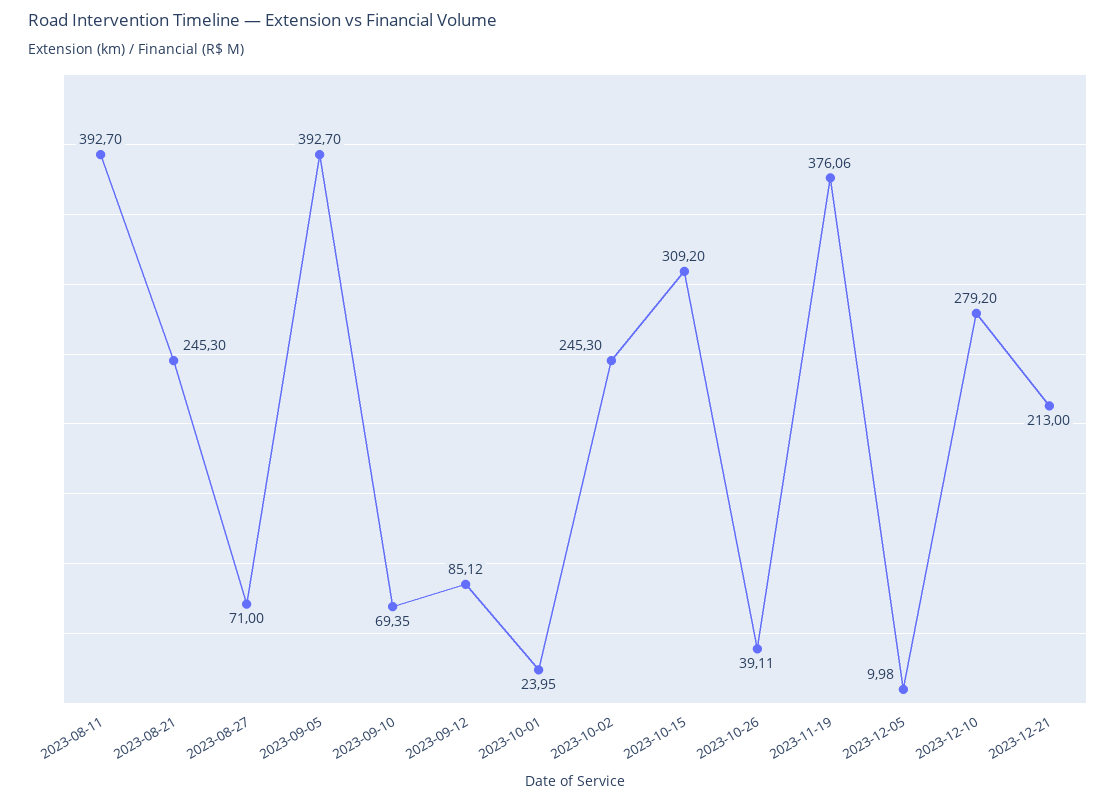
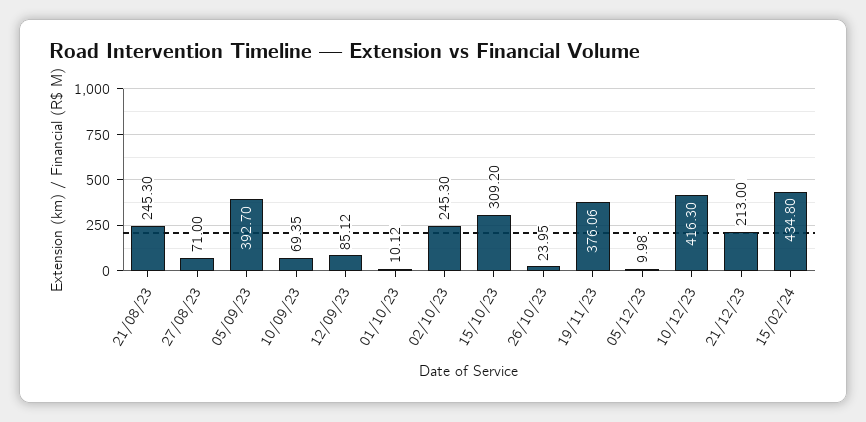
2023-08-11: 392.7 -> none
2023-10-01: 23.95 -> 10.12
2023-10-26: 39.11 -> 23.95
2023-12-10: 279.2 -> 416.3
15/02/24: none -> 434.8

